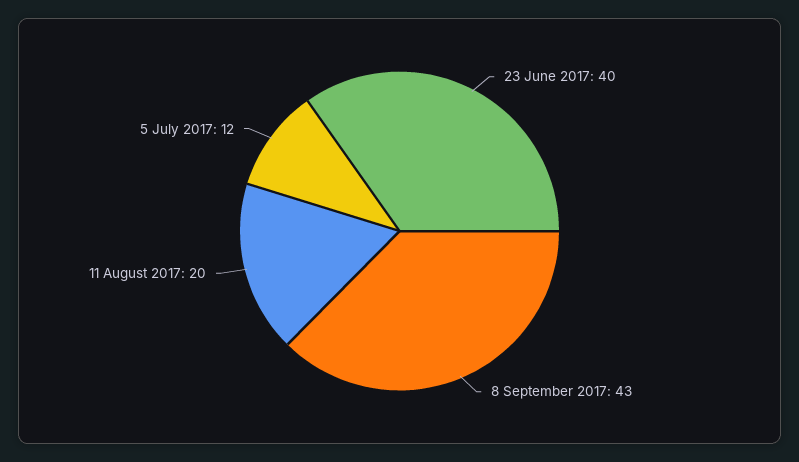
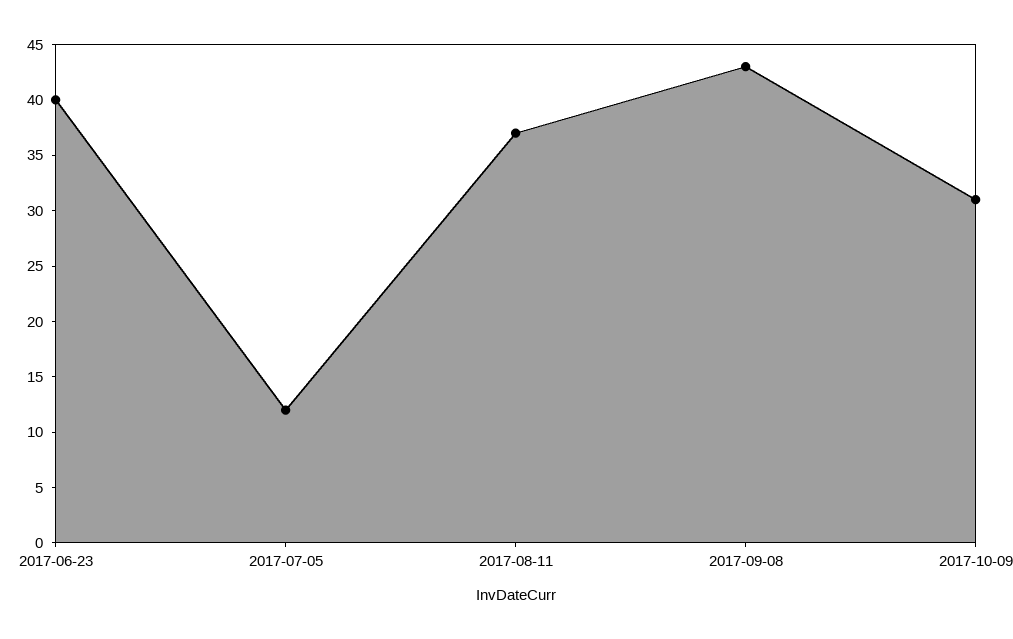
11 August 2017: 20 -> 37
2017-10-09: none -> 31

